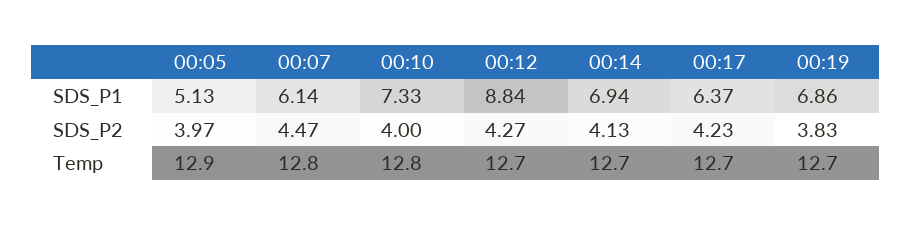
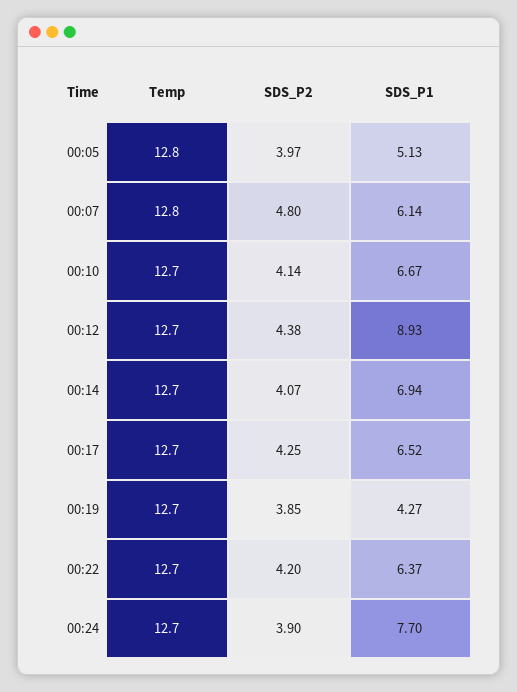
00:10, SDS_P1: 7.33 -> 6.67
00:12, SDS_P1: 8.84 -> 8.93
00:17, SDS_P1: 6.37 -> 6.52
00:19, SDS_P1: 6.86 -> 4.27
00:07, SDS_P2: 4.47 -> 4.8
00:10, SDS_P2: 4 -> 4.14
00:12, SDS_P2: 4.27 -> 4.38
00:14, SDS_P2: 4.13 -> 4.07
00:17, SDS_P2: 4.23 -> 4.25
00:19, SDS_P2: 3.83 -> 3.85
00:05, Temp: 12.9 -> 12.8
00:10, Temp: 12.8 -> 12.7
00:22, Temp: none -> 12.7
00:22, SDS_P2: none -> 4.2
00:22, SDS_P1: none -> 6.37
00:24, Temp: none -> 12.7
00:24, SDS_P2: none -> 3.9
00:24, SDS_P1: none -> 7.7

